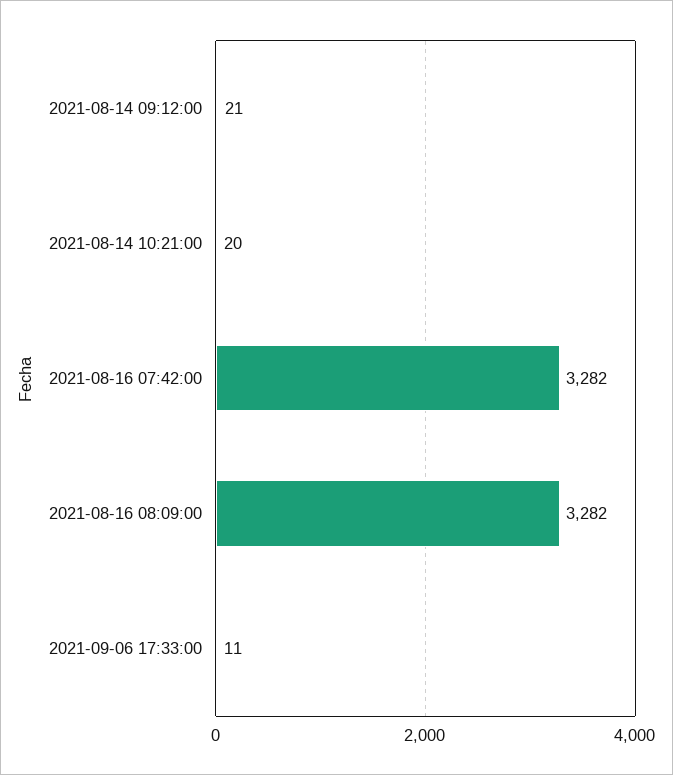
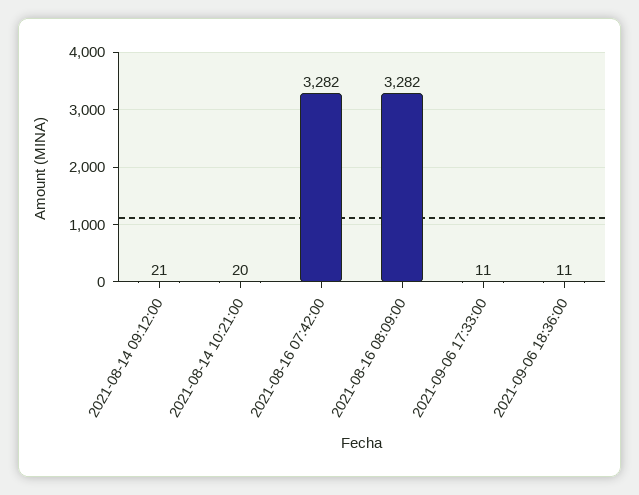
2021-09-06 18:36:00: none -> 11

